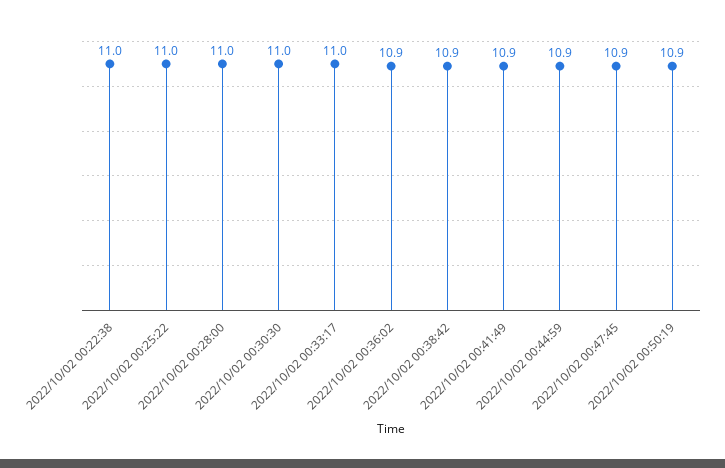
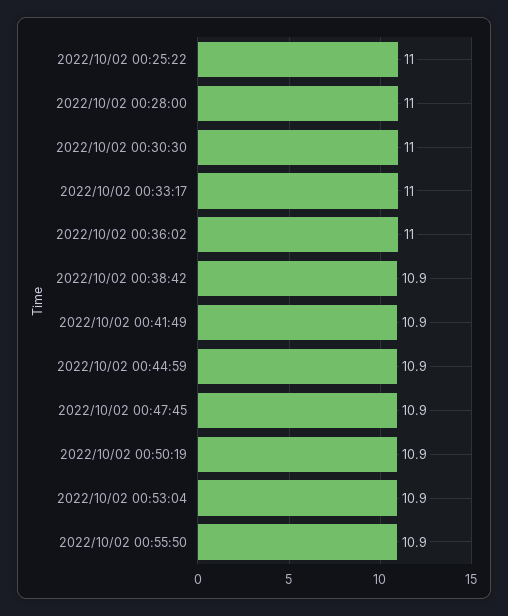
2022/10/02 00:22:38: 11 -> none
2022/10/02 00:36:02: 10.9 -> 11
2022/10/02 00:53:04: none -> 10.9
2022/10/02 00:55:50: none -> 10.9

